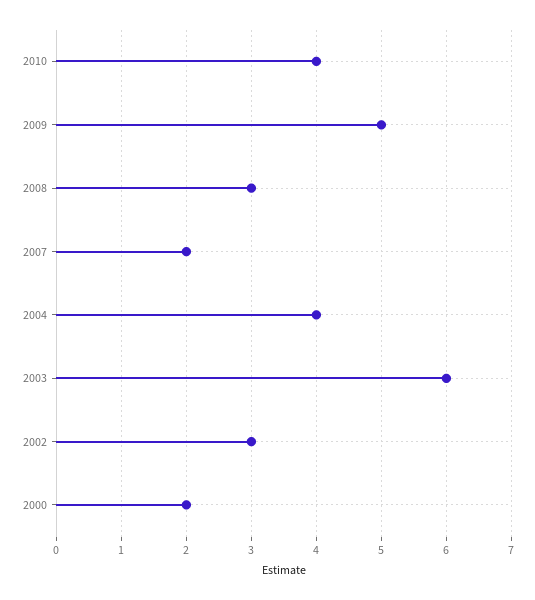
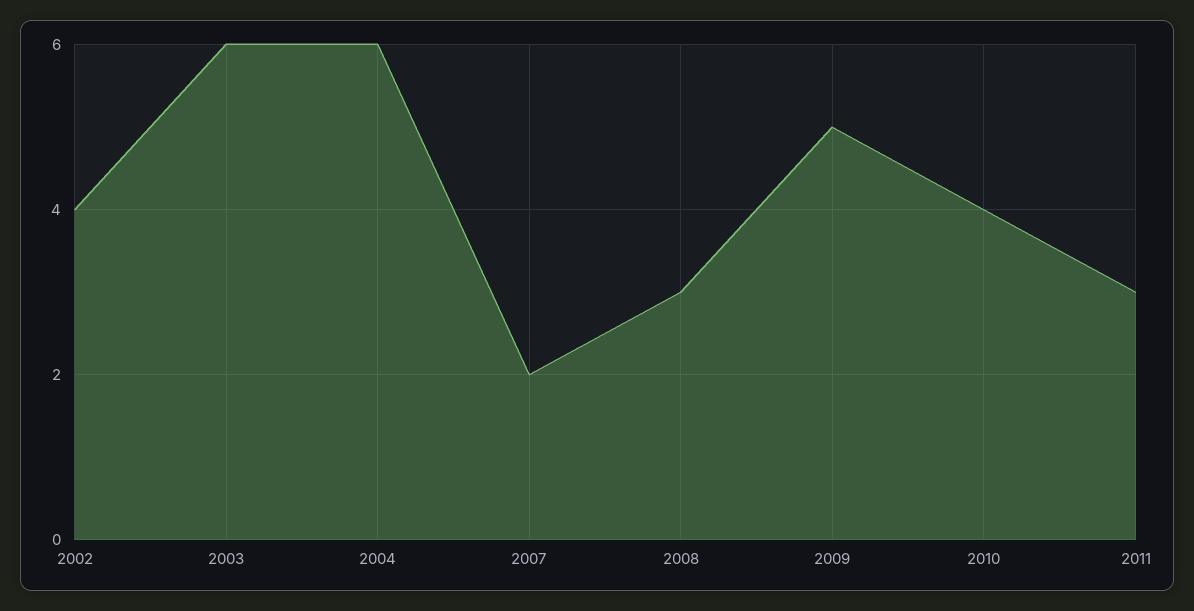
2004: 4 -> 6
2002: 3 -> 4
2000: 2 -> none
2011: none -> 3

